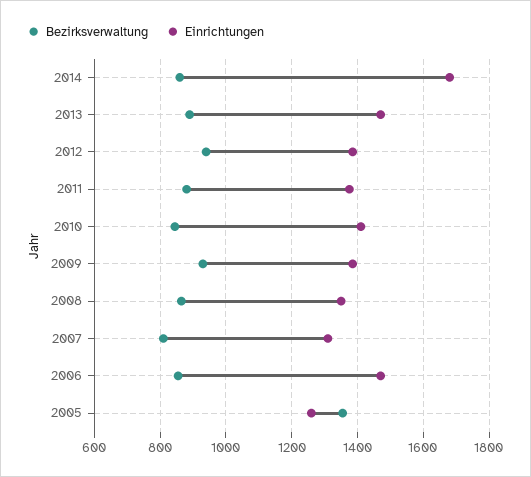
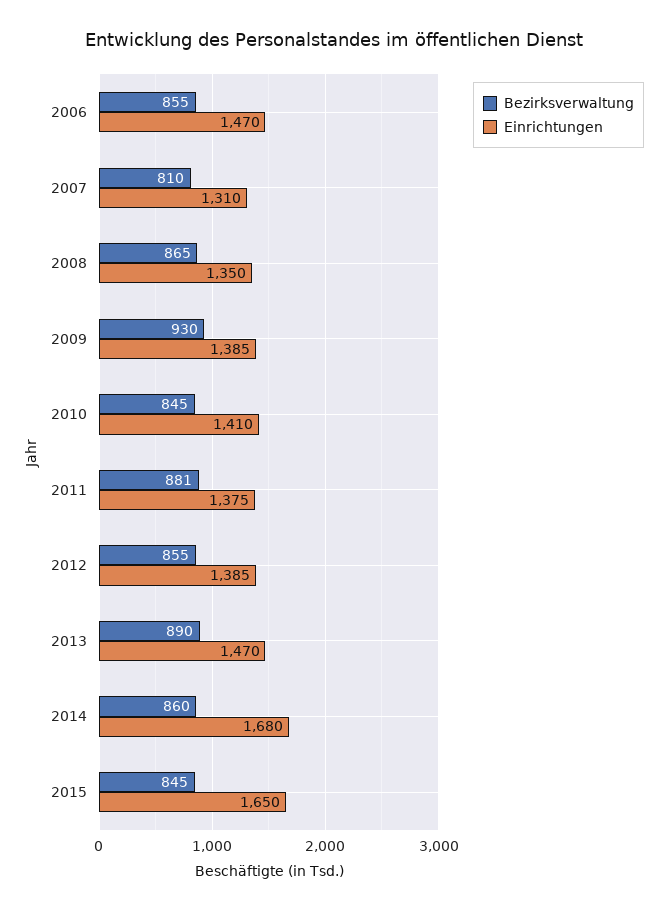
Bezirksverwaltung, 2012: 940 -> 855
Bezirksverwaltung, 2005: 1360 -> none
Einrichtungen, 2005: 1260 -> none
Bezirksverwaltung, 2015: none -> 845
Einrichtungen, 2015: none -> 1650

